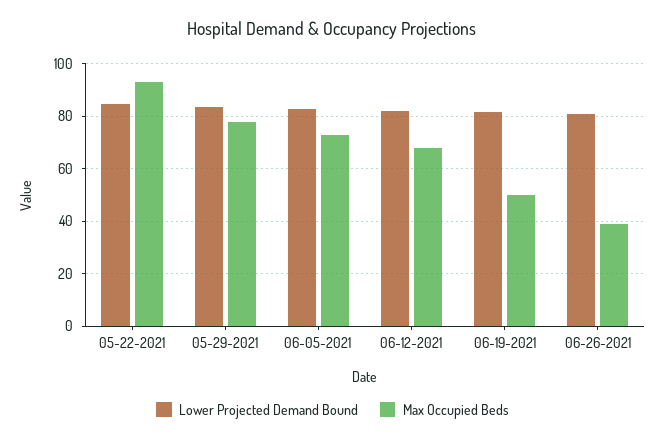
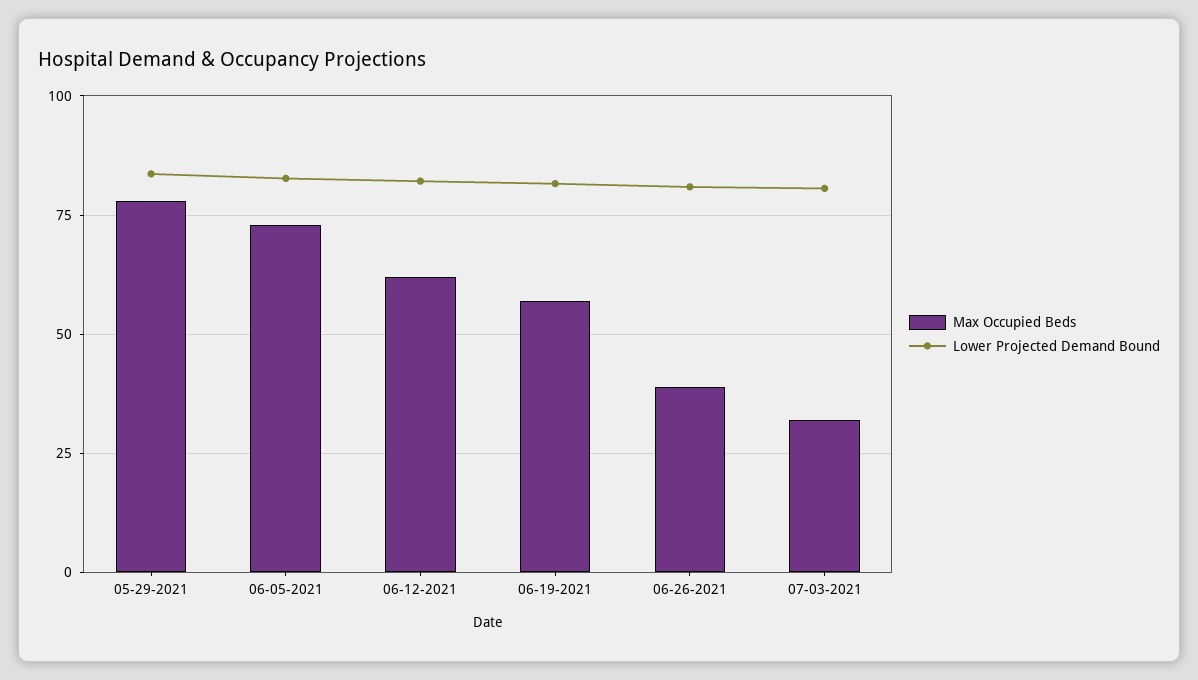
Lower Projected Demand Bound, 05-22-2021: 85 -> none
Max Occupied Beds, 05-22-2021: 92.5 -> none
Max Occupied Beds, 06-12-2021: 67.5 -> 62.5
Max Occupied Beds, 06-19-2021: 50 -> 57.5
Max Occupied Beds, 07-03-2021: none -> 32.5
Lower Projected Demand Bound, 07-03-2021: none -> 80

